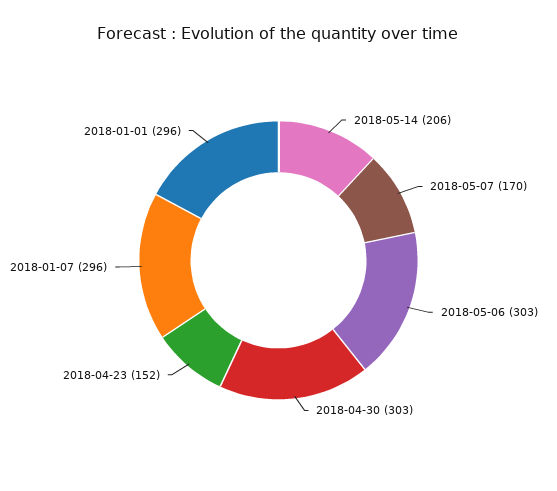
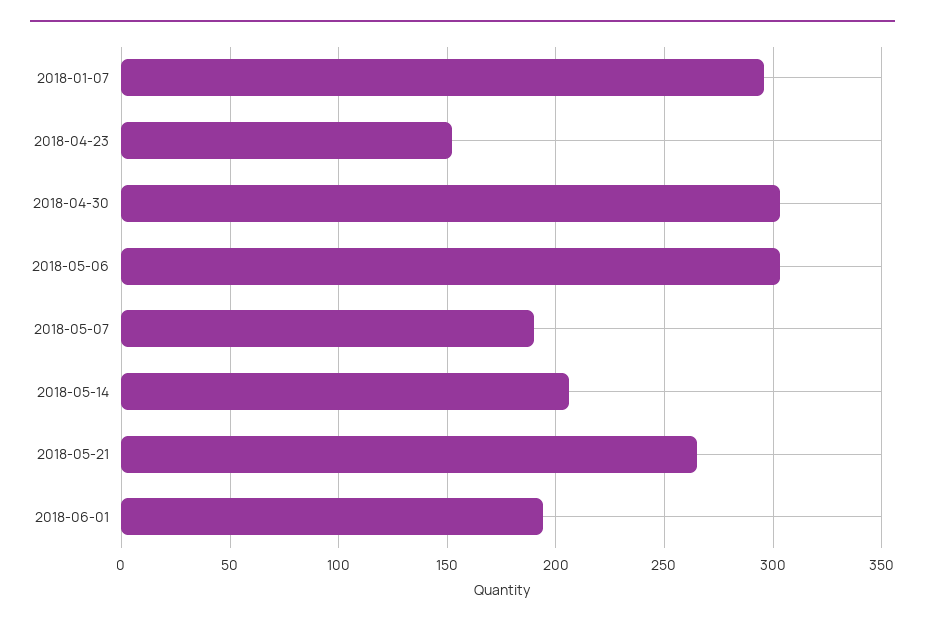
2018-05-07: 170 -> 190
2018-01-01: 296 -> none
2018-05-21: none -> 265
2018-06-01: none -> 195

